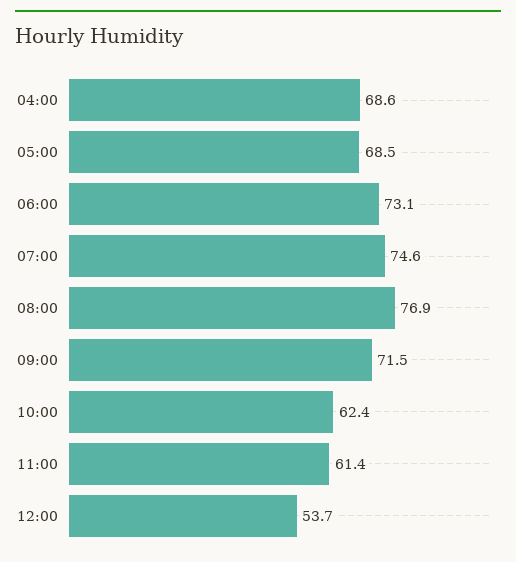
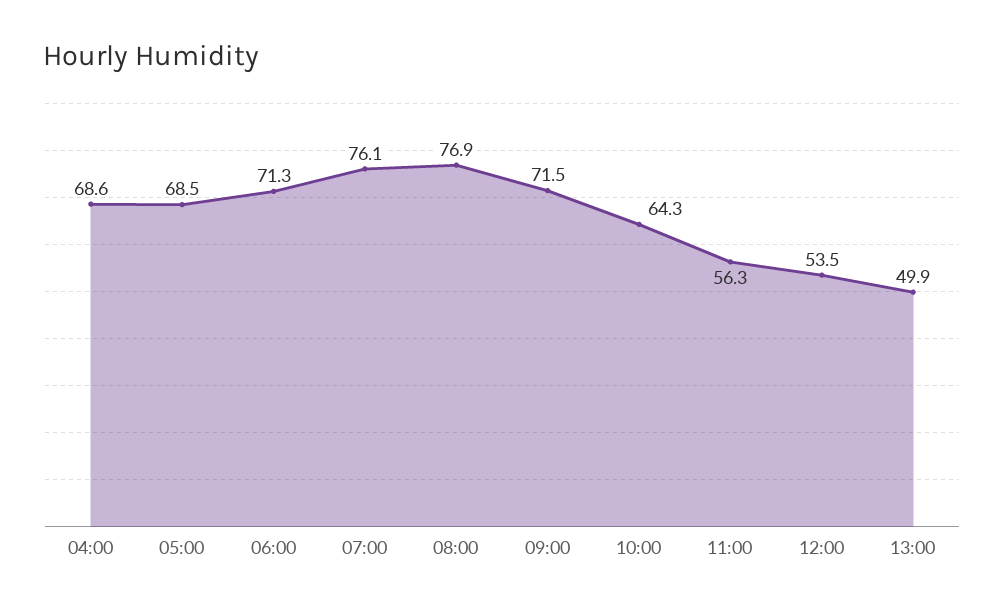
06:00: 73.1 -> 71.3
07:00: 74.6 -> 76.1
10:00: 62.4 -> 64.3
11:00: 61.4 -> 56.3
12:00: 53.7 -> 53.5
13:00: none -> 49.9

